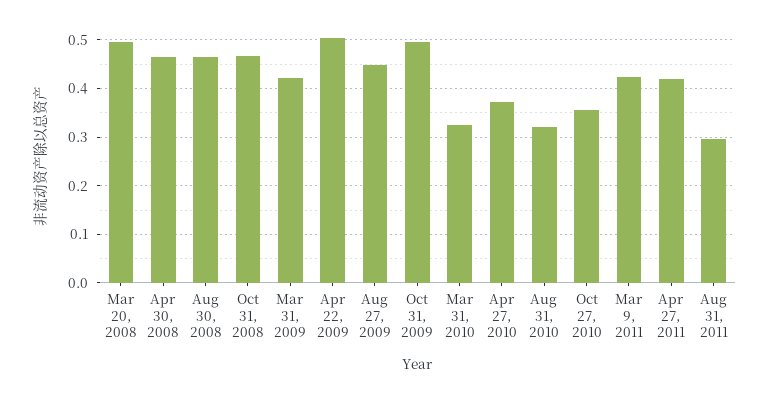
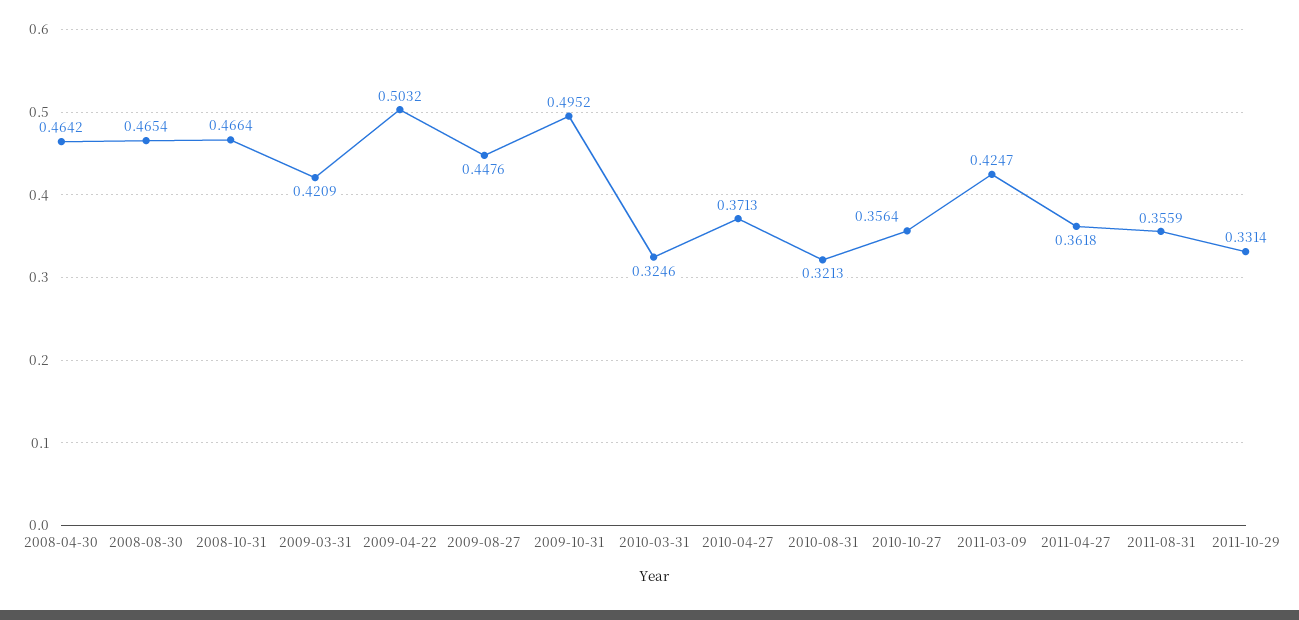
Mar 20, 2008: 0.5 -> none
Apr 27, 2011: 0.42 -> 0.3618
Aug 31, 2011: 0.3 -> 0.3559
2011-10-29: none -> 0.3314

